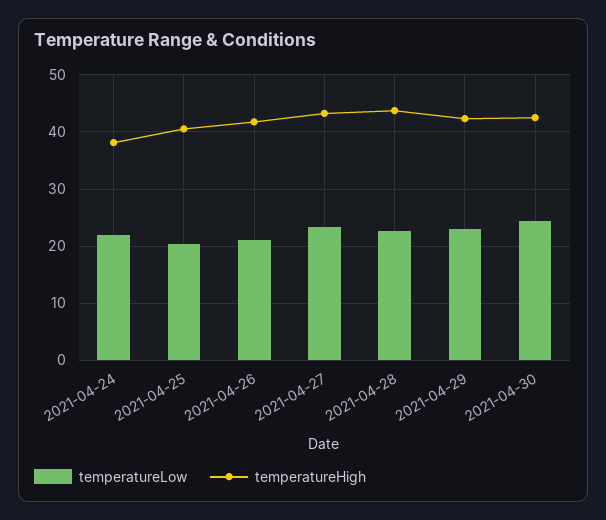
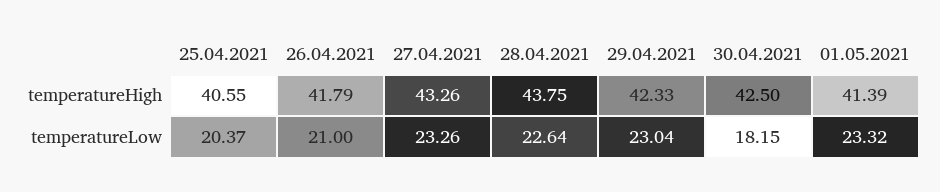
temperatureLow, 2021-04-24: 22 -> none
temperatureHigh, 2021-04-24: 38 -> none
temperatureLow, 2021-04-30: 24 -> 18.15
temperatureHigh, 01.05.2021: none -> 41.39
temperatureLow, 01.05.2021: none -> 23.32

